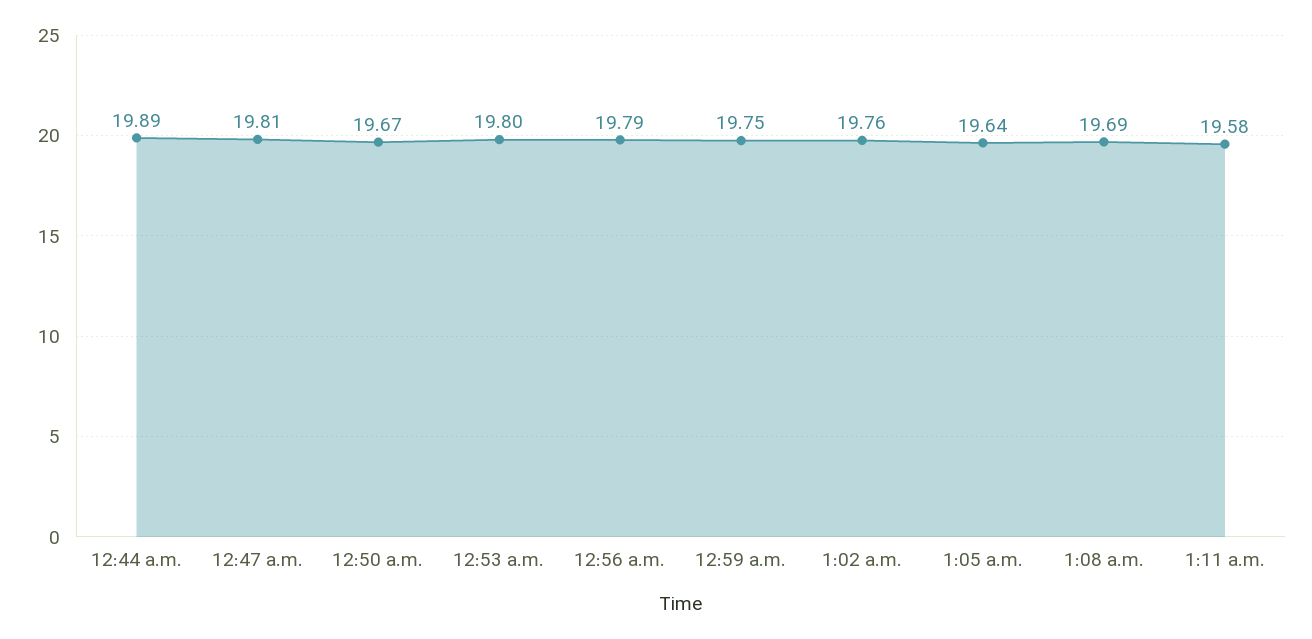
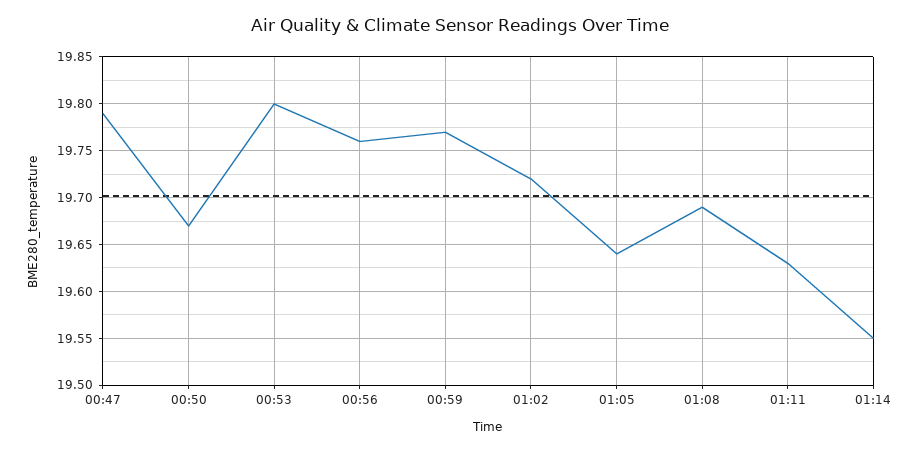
12:44 a.m.: 19.89 -> none
12:47 a.m.: 19.81 -> 19.79
12:56 a.m.: 19.79 -> 19.76
12:59 a.m.: 19.75 -> 19.77
1:02 a.m.: 19.76 -> 19.72
1:11 a.m.: 19.58 -> 19.63
01:14: none -> 19.55

